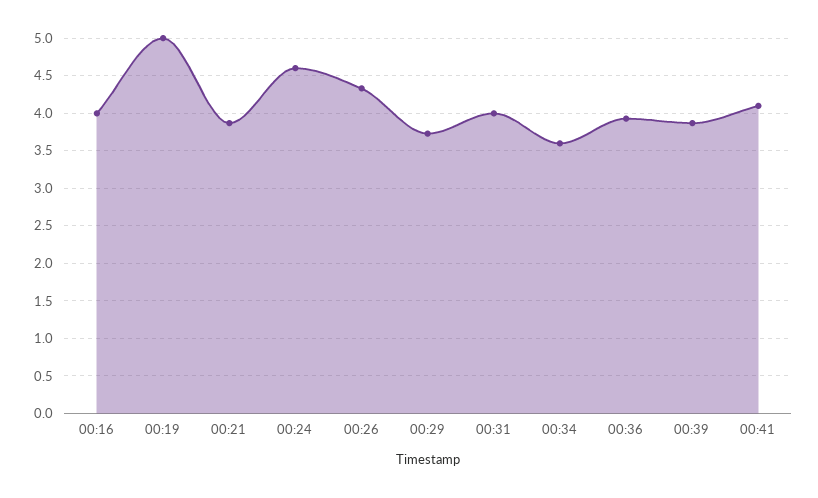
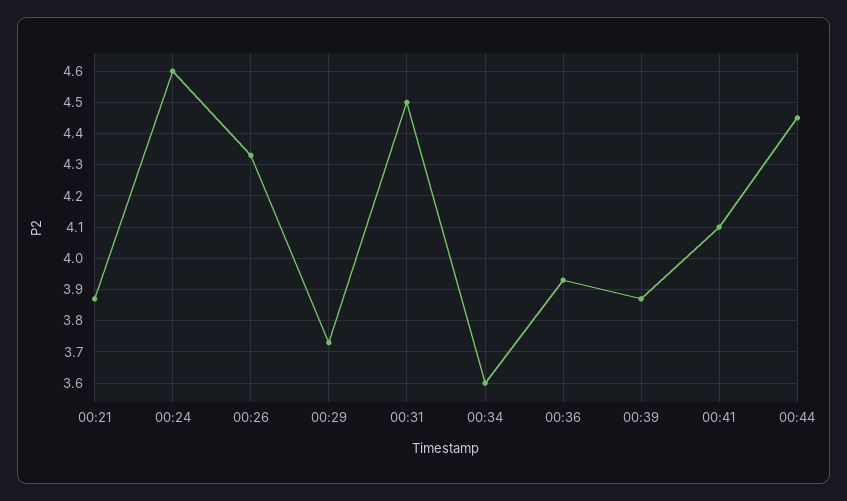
00:16: 4 -> none
00:19: 5 -> none
00:31: 4 -> 4.5
00:44: none -> 4.45

